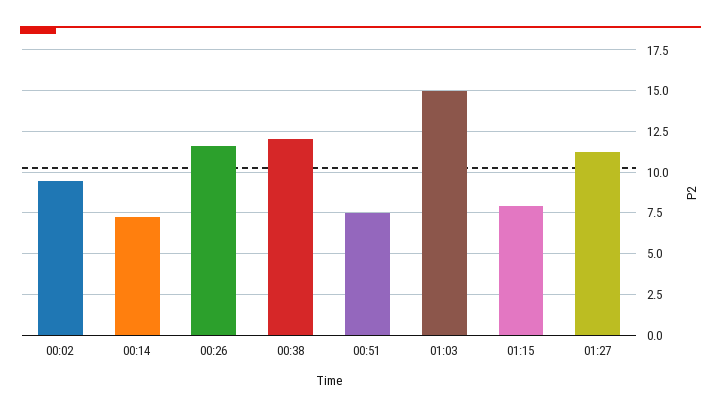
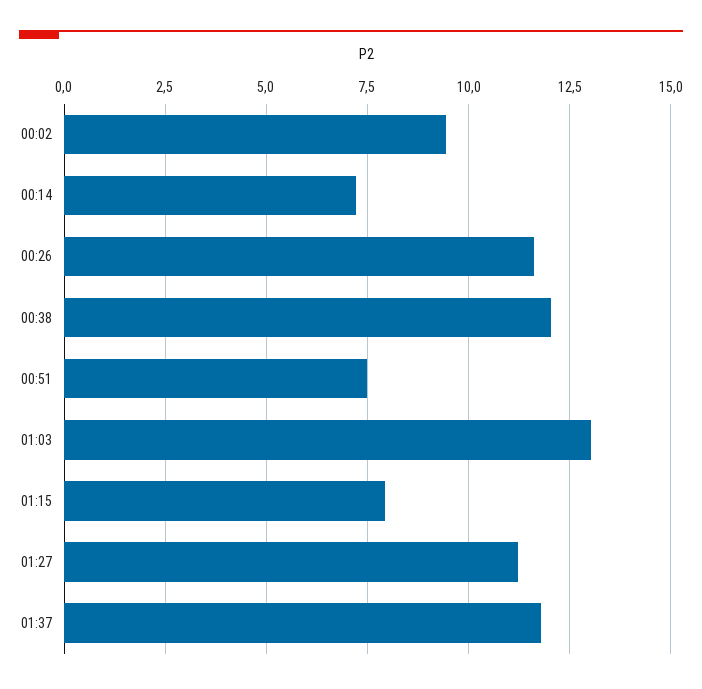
01:03: 15 -> 13
01:37: none -> 11.75

